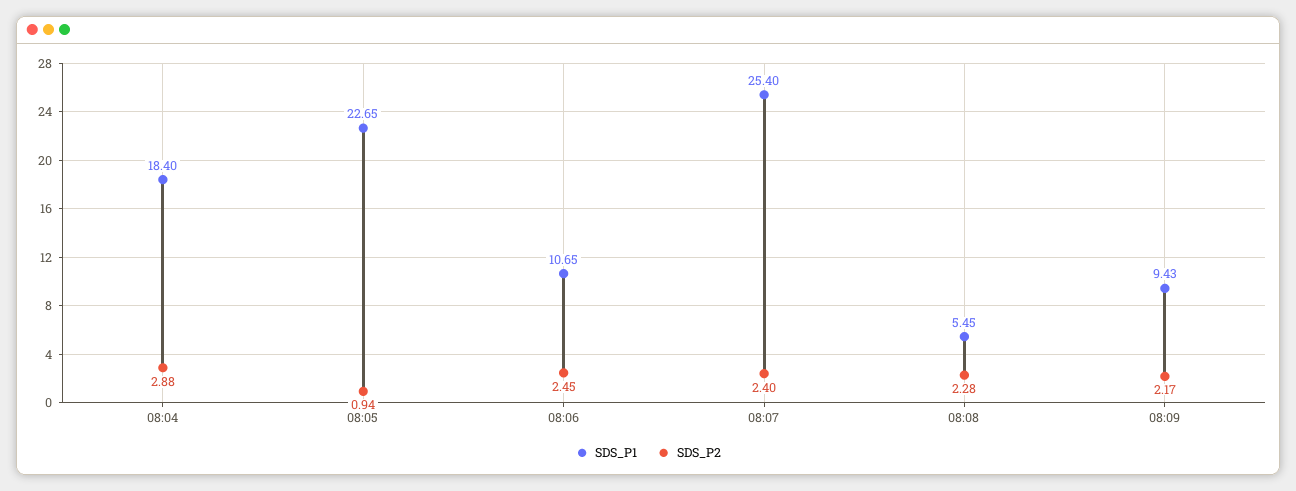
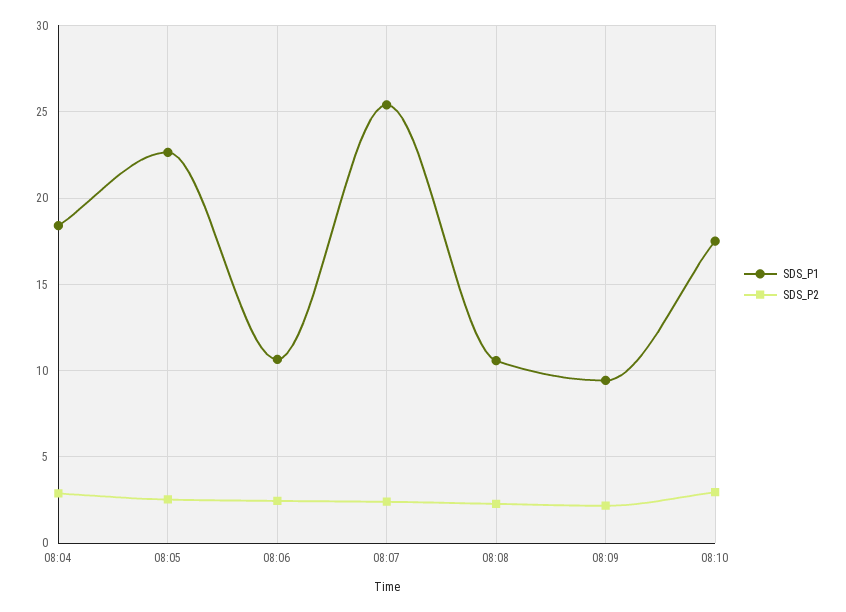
SDS_P2, 08:05: 0.94 -> 2.5
SDS_P1, 08:08: 5.45 -> 10.5
SDS_P1, 08:10: none -> 17.5
SDS_P2, 08:10: none -> 3

